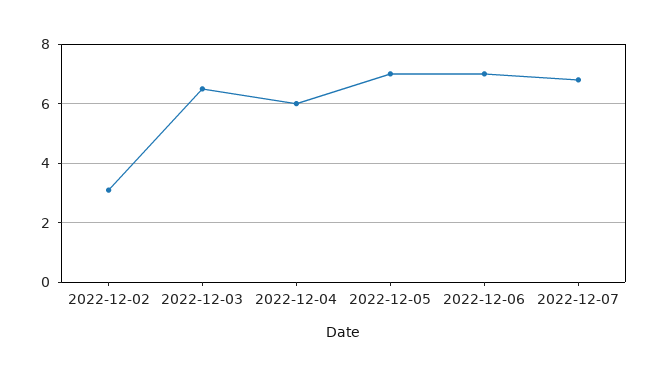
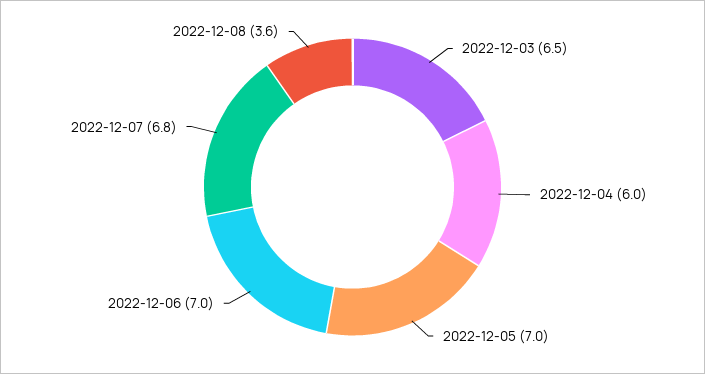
2022-12-02: 3 -> none
2022-12-08: none -> 3.6

